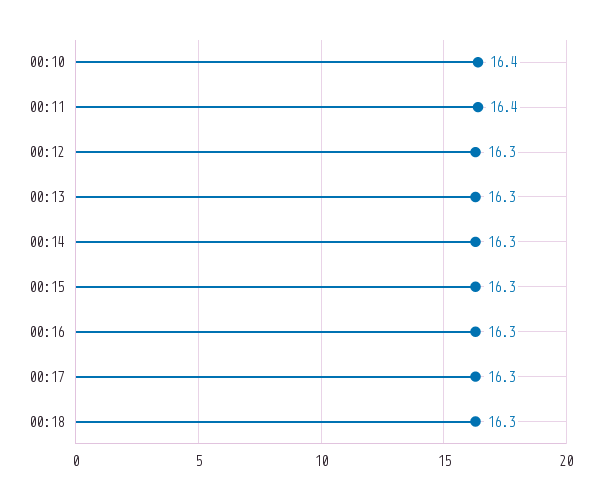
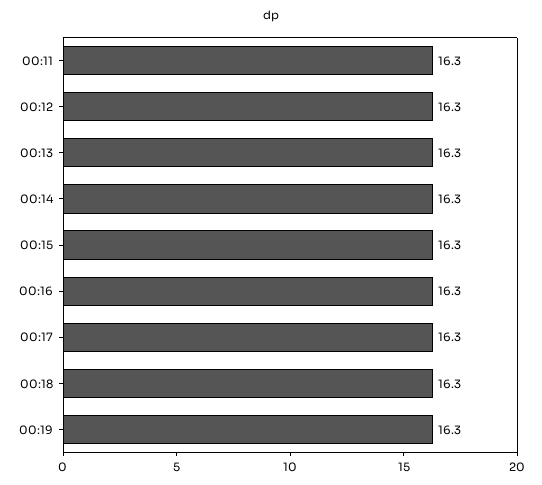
00:10: 16.4 -> none
00:11: 16.4 -> 16.3
00:19: none -> 16.3

